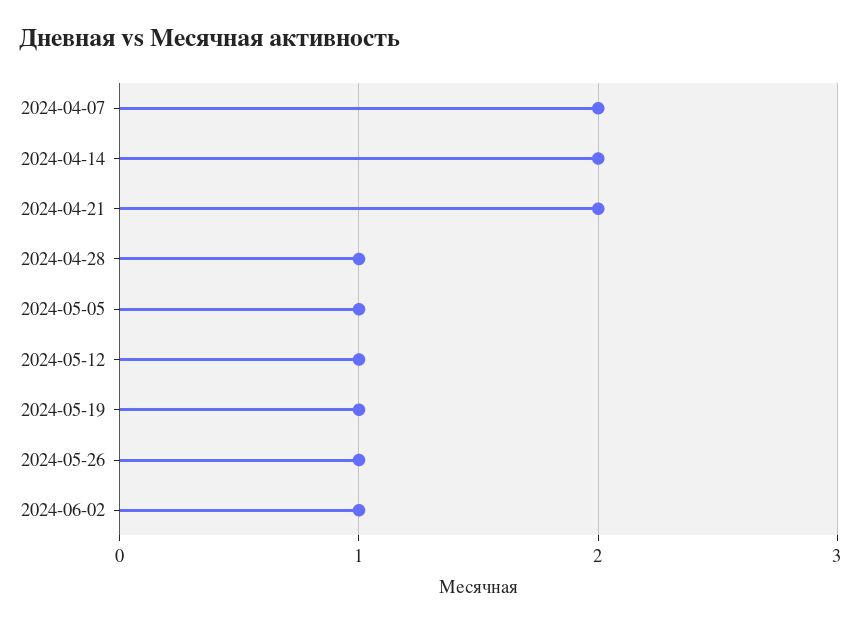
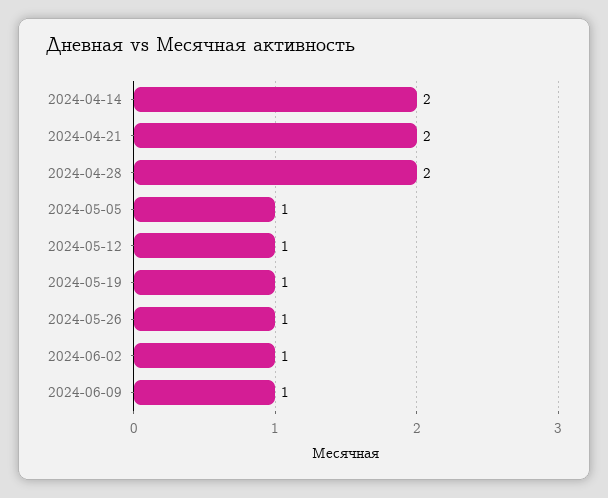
2024-04-07: 2 -> none
2024-04-28: 1 -> 2
2024-06-09: none -> 1

